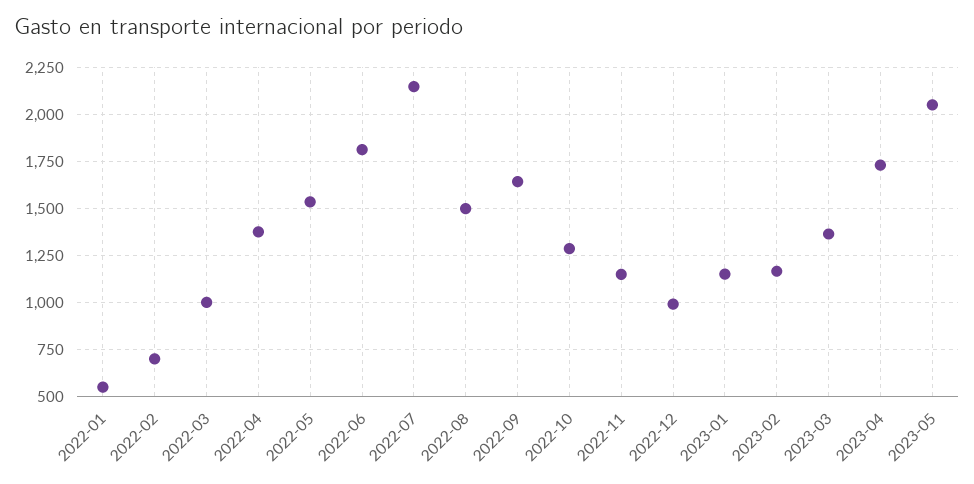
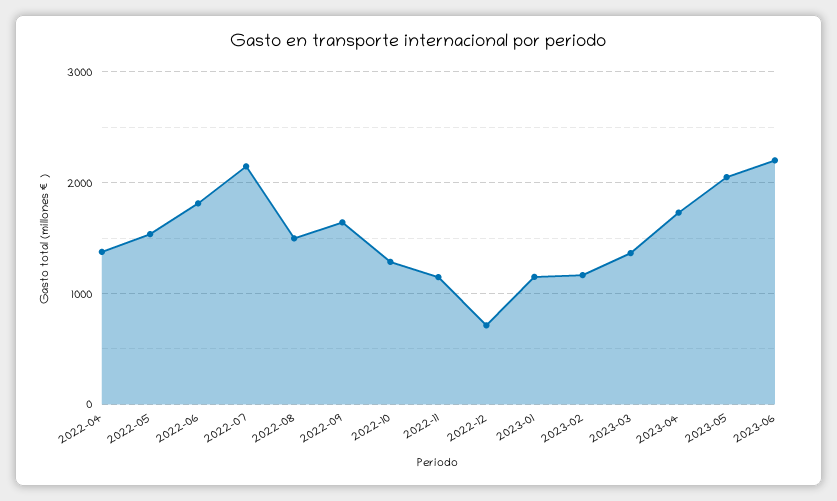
2022-01: 550 -> none
2022-02: 700 -> none
2022-03: 1000 -> none
2022-12: 1000 -> 700
2023-06: none -> 2200

